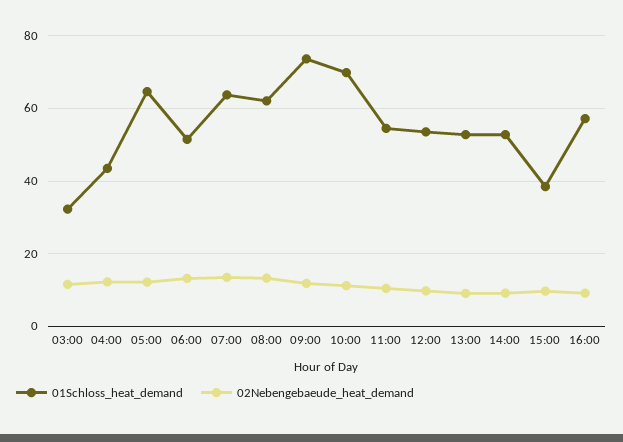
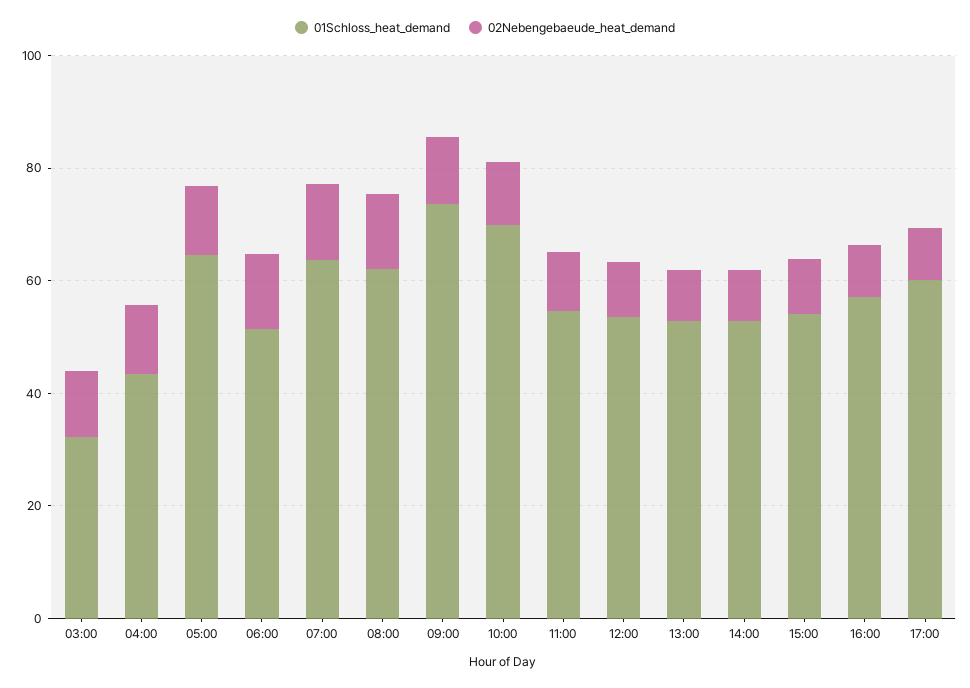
01Schloss_heat_demand, 15:00: 38 -> 55
01Schloss_heat_demand, 17:00: none -> 60
02Nebengebaeude_heat_demand, 17:00: none -> 10

